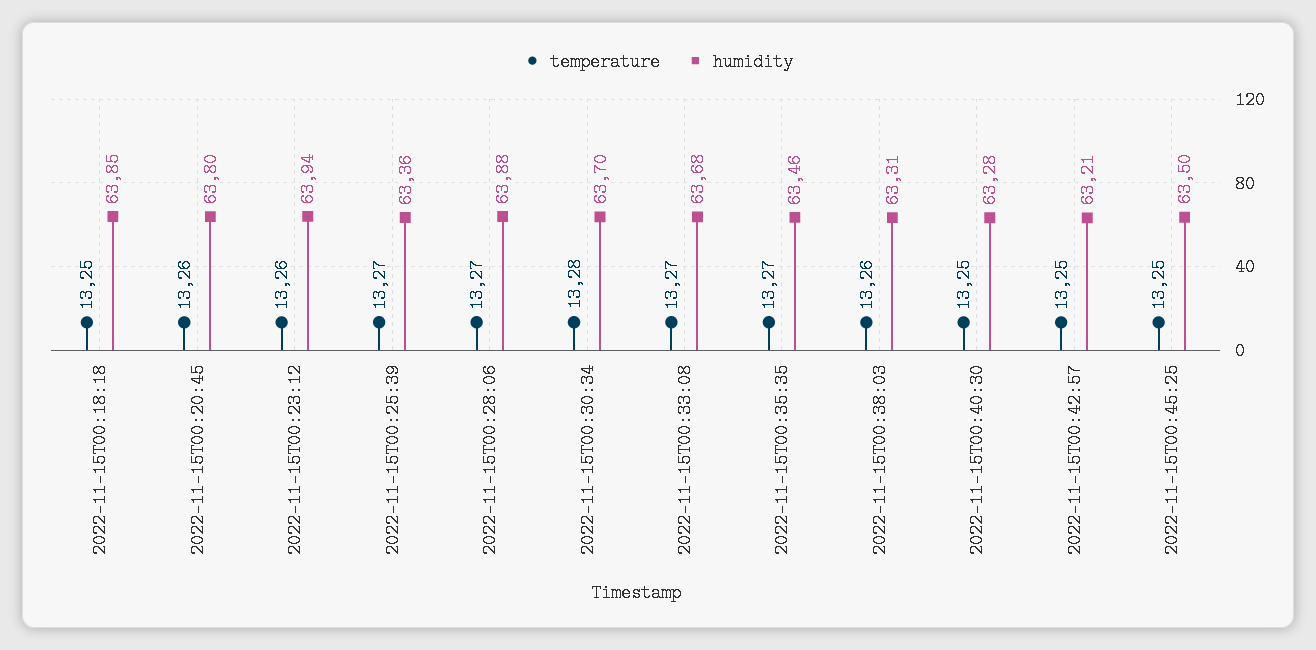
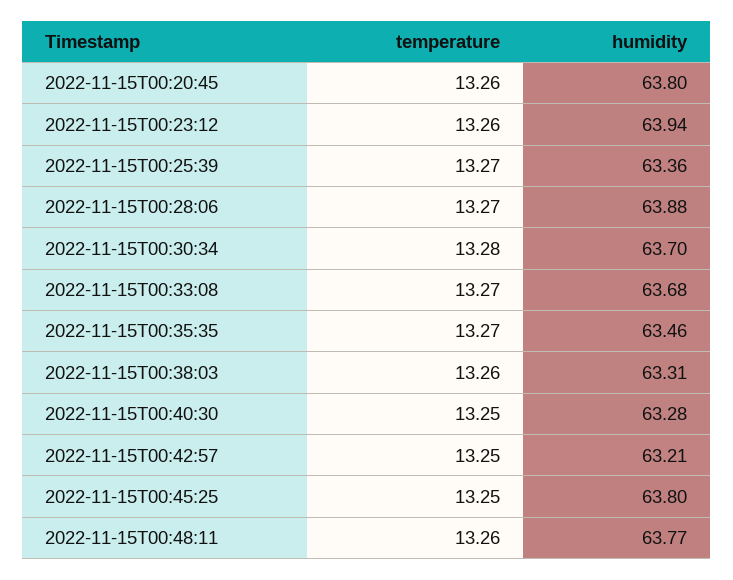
temperature, 2022-11-15T00:18:18: 13.25 -> none
humidity, 2022-11-15T00:18:18: 63.85 -> none
humidity, 2022-11-15T00:45:25: 63.5 -> 63.8
temperature, 2022-11-15T00:48:11: none -> 13.26
humidity, 2022-11-15T00:48:11: none -> 63.77

